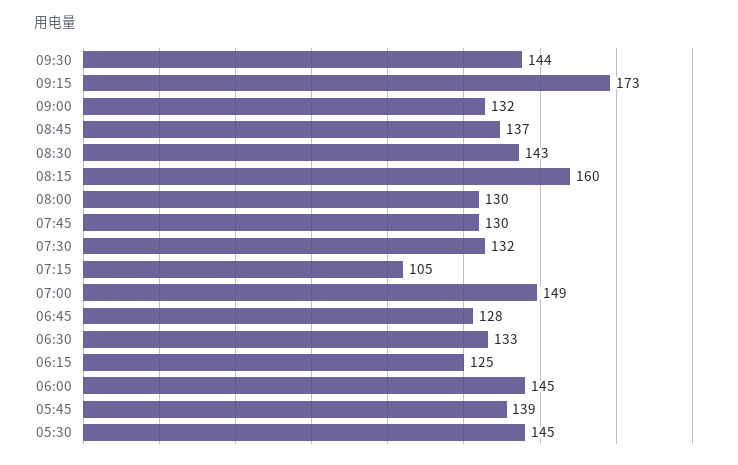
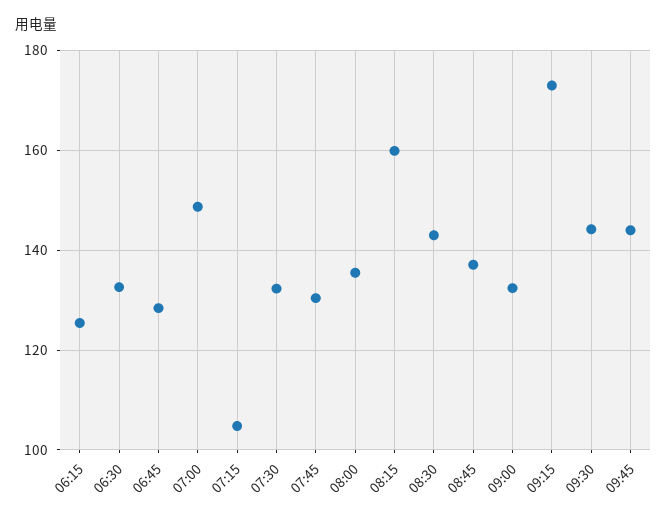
08:00: 130 -> 136
06:00: 145 -> none
05:45: 139 -> none
05:30: 145 -> none
09:45: none -> 144

